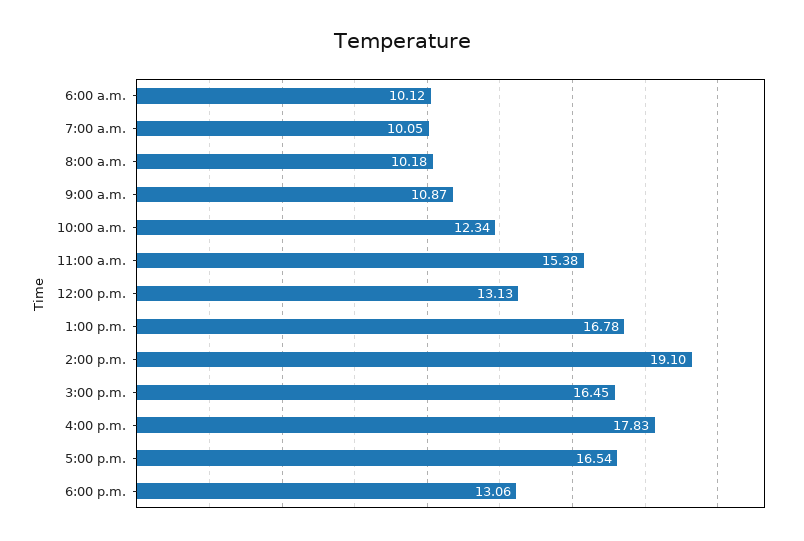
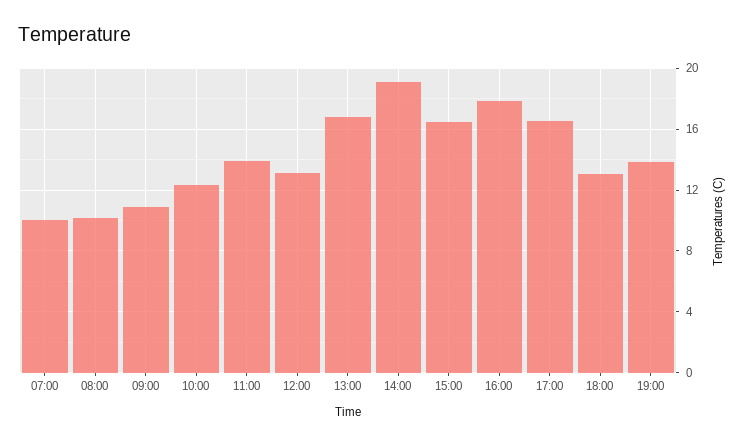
6:00 a.m.: 10.12 -> none
11:00 a.m.: 15.38 -> 14
19:00: none -> 14

